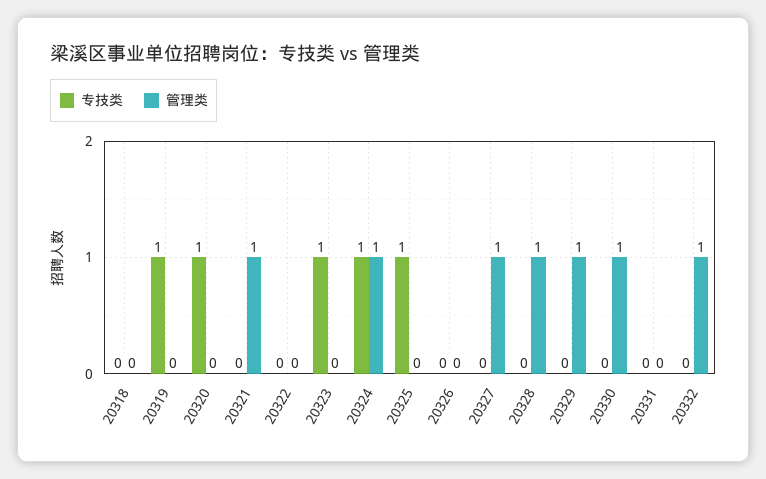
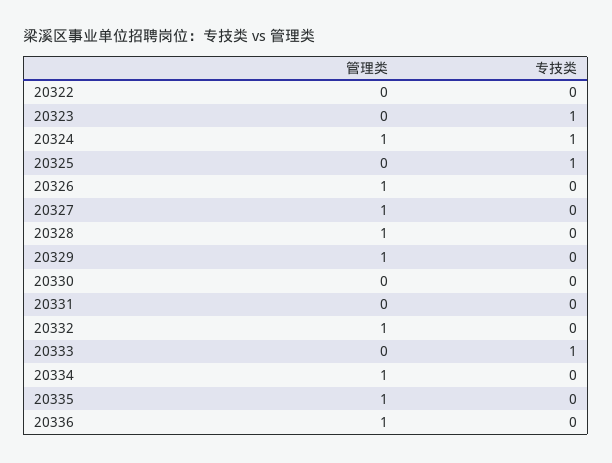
专技类, 20318: 0 -> none
管理类, 20318: 0 -> none
专技类, 20319: 1 -> none
管理类, 20319: 0 -> none
专技类, 20320: 1 -> none
管理类, 20320: 0 -> none
专技类, 20321: 0 -> none
管理类, 20321: 1 -> none
管理类, 20326: 0 -> 1
管理类, 20330: 1 -> 0
管理类, 20333: none -> 0
专技类, 20333: none -> 1
管理类, 20334: none -> 1
专技类, 20334: none -> 0
管理类, 20335: none -> 1
专技类, 20335: none -> 0
管理类, 20336: none -> 1
专技类, 20336: none -> 0

